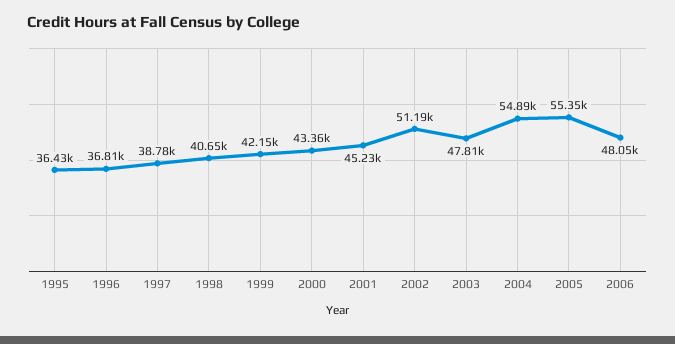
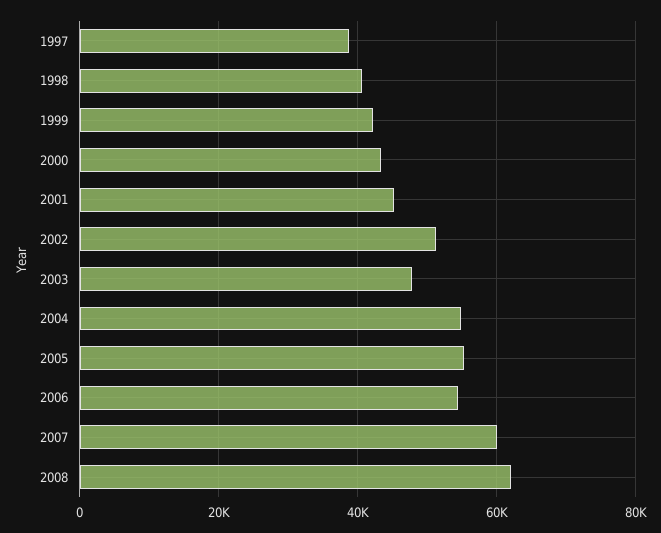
1995: 36430 -> none
1996: 36810 -> none
2006: 48050 -> 54000
2007: none -> 60000
2008: none -> 62000

